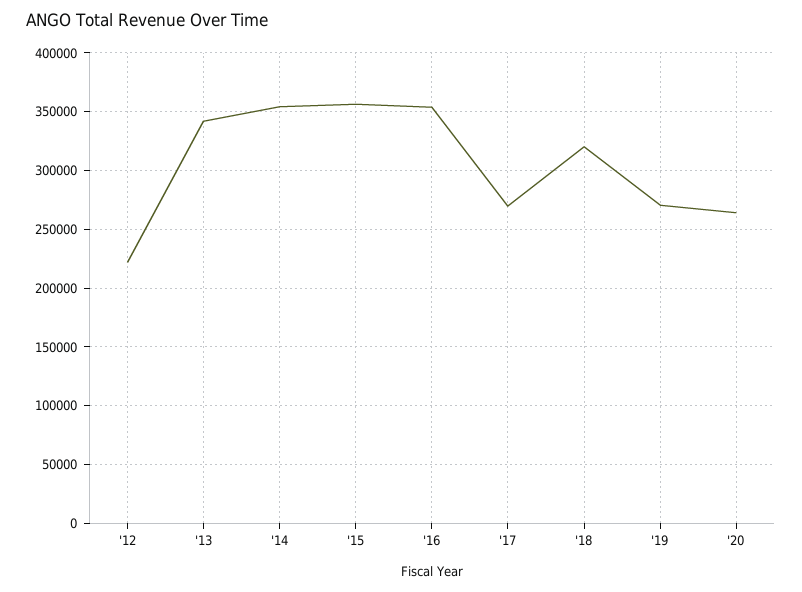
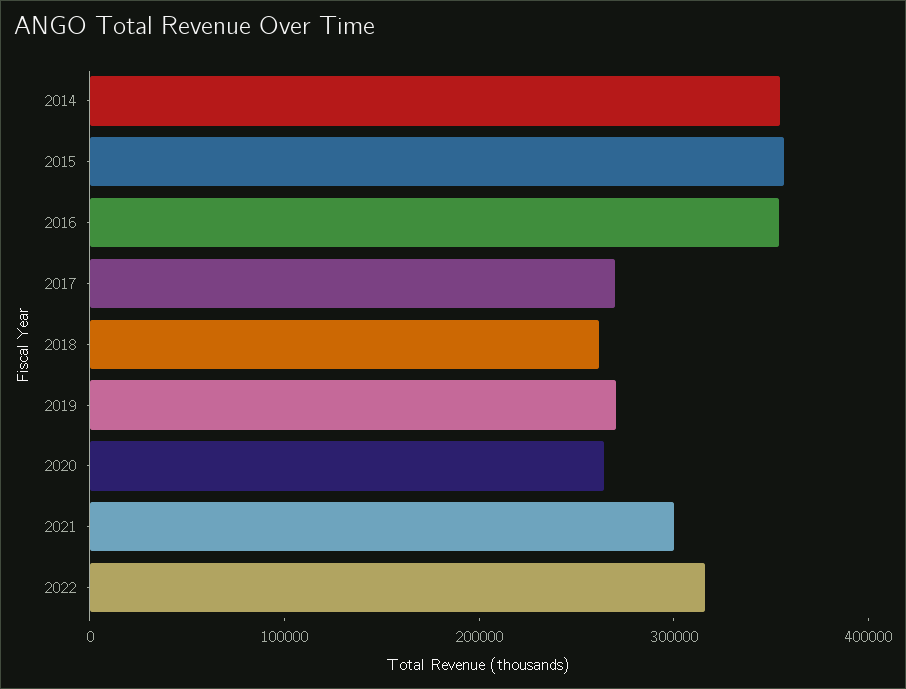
'12: 220000 -> none
'13: 340000 -> none
'18: 320000 -> 260000
2021: none -> 300000
2022: none -> 320000

